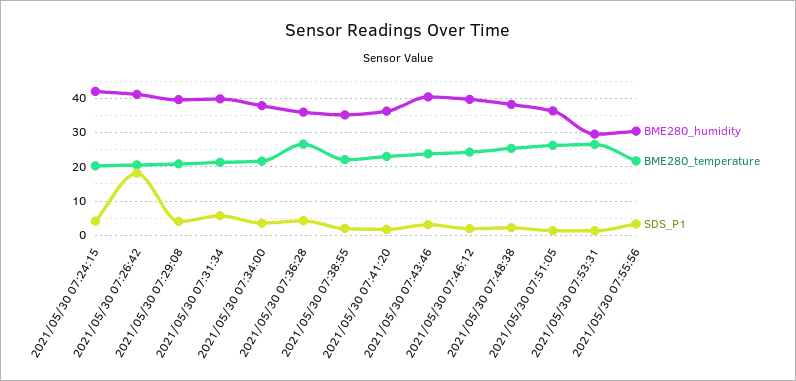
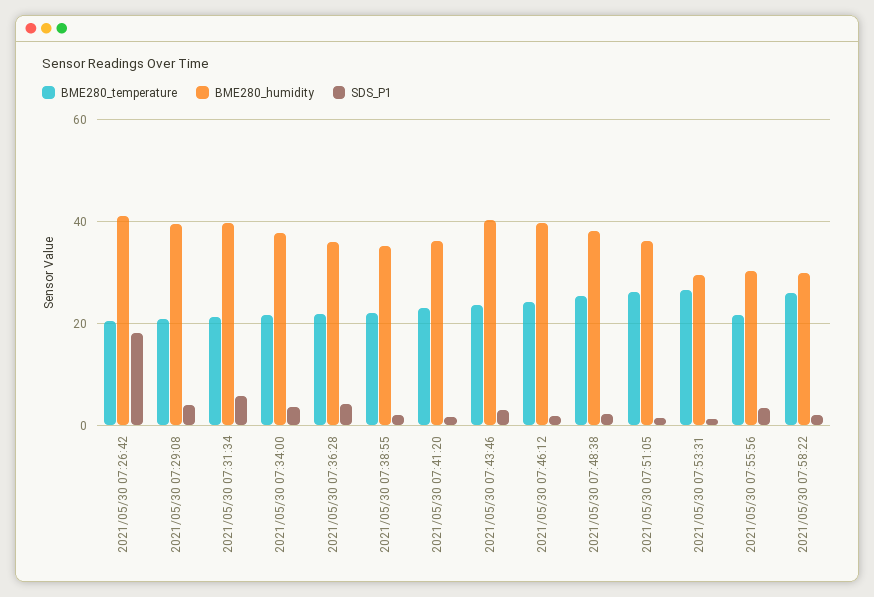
BME280_humidity, 2021/05/30 07:24:15: 42 -> none
BME280_temperature, 2021/05/30 07:24:15: 20 -> none
SDS_P1, 2021/05/30 07:24:15: 4 -> none
BME280_temperature, 2021/05/30 07:36:28: 26 -> 22
BME280_temperature, 2021/05/30 07:58:22: none -> 26
BME280_humidity, 2021/05/30 07:58:22: none -> 30
SDS_P1, 2021/05/30 07:58:22: none -> 2

